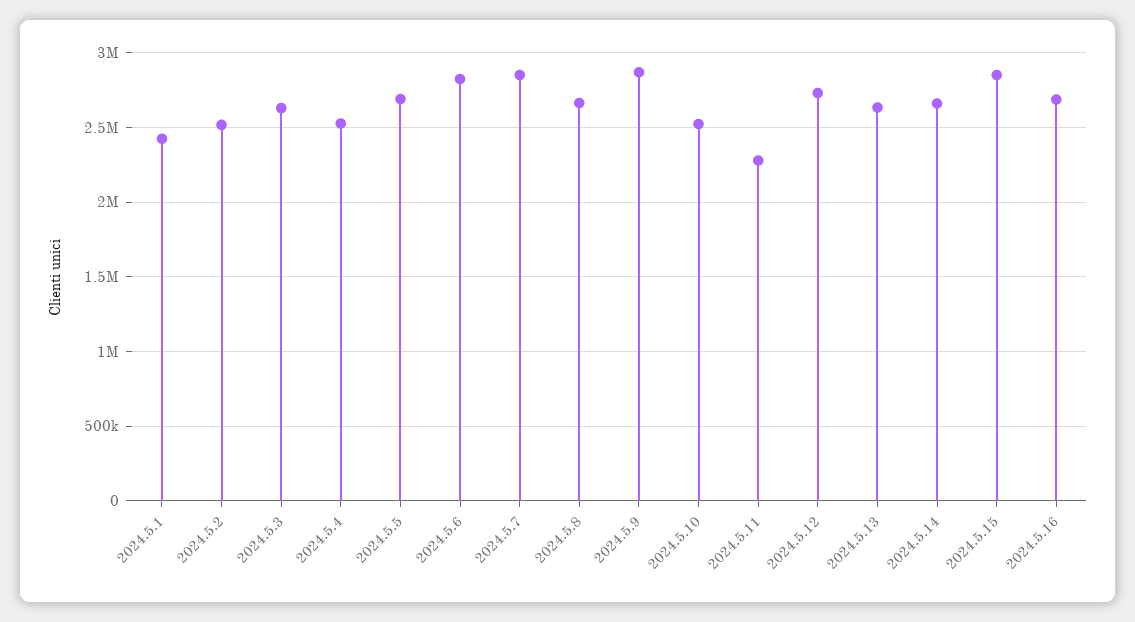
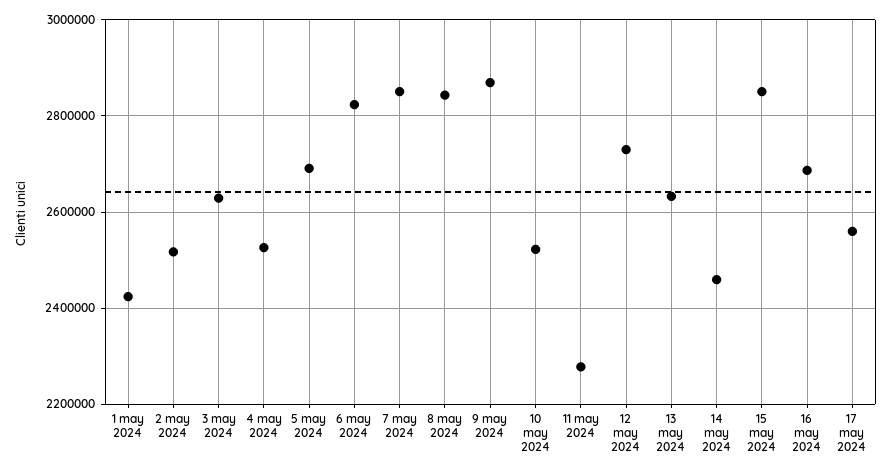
2024.5.8: 2650000 -> 2840000
2024.5.14: 2650000 -> 2460000
17 may 2024: none -> 2560000

